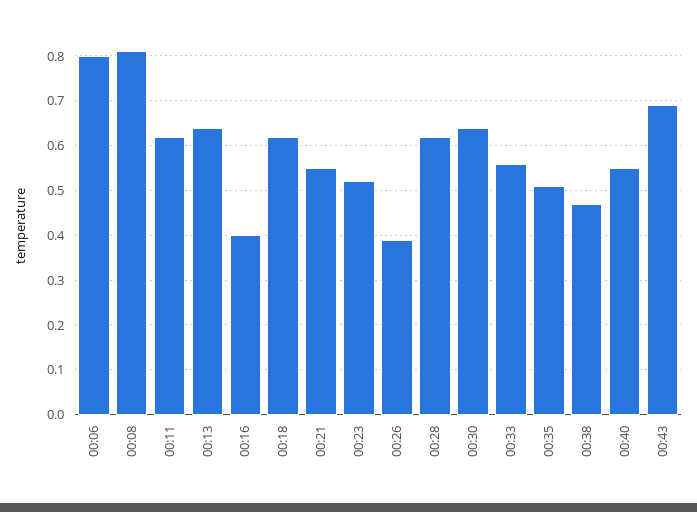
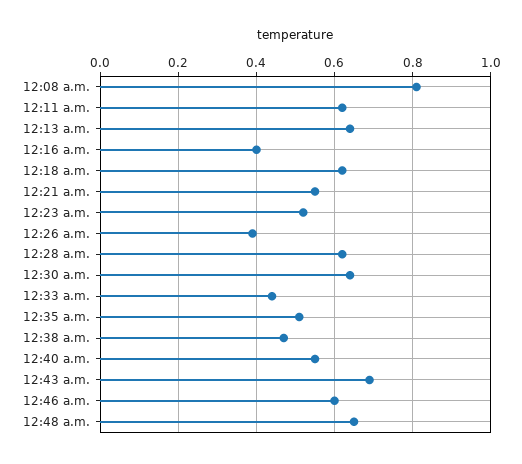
00:06: 0.8 -> none
00:33: 0.55 -> 0.45
12:46 a.m.: none -> 0.6
12:48 a.m.: none -> 0.65

